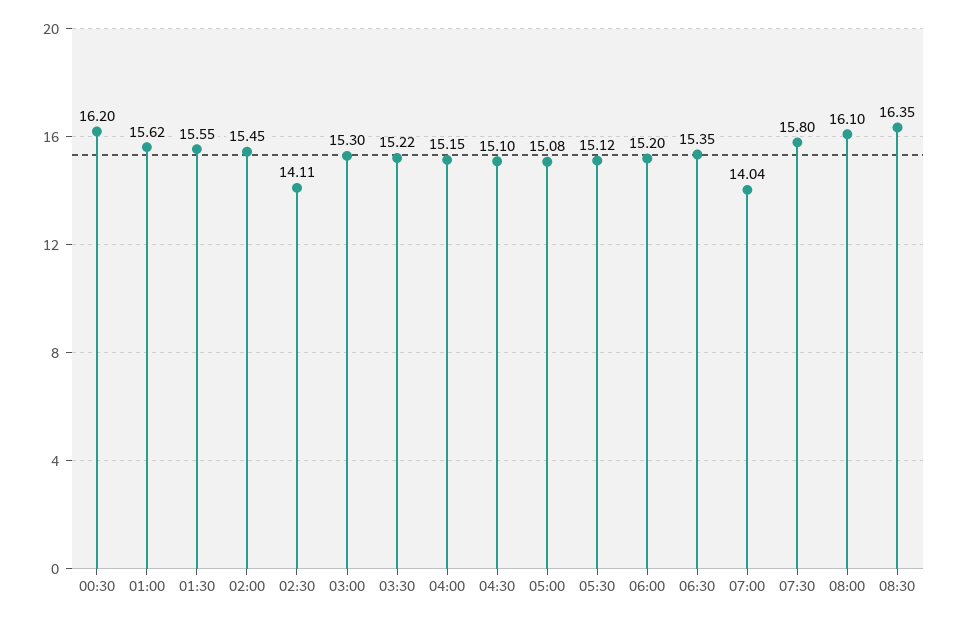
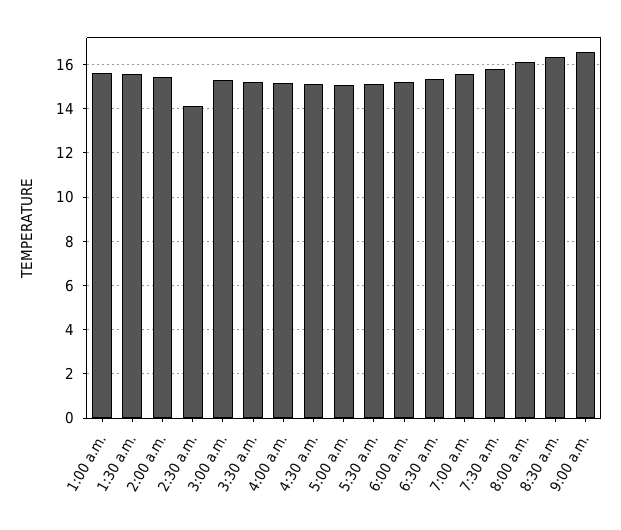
00:30: 16.2 -> none
07:00: 14.04 -> 15.5
9:00 a.m.: none -> 16.5

